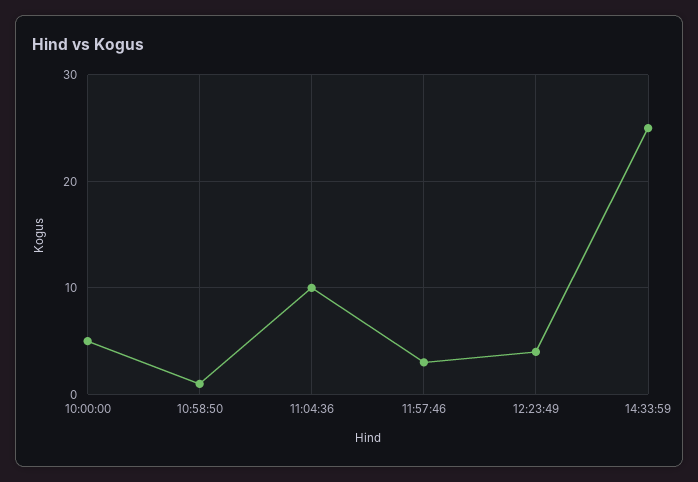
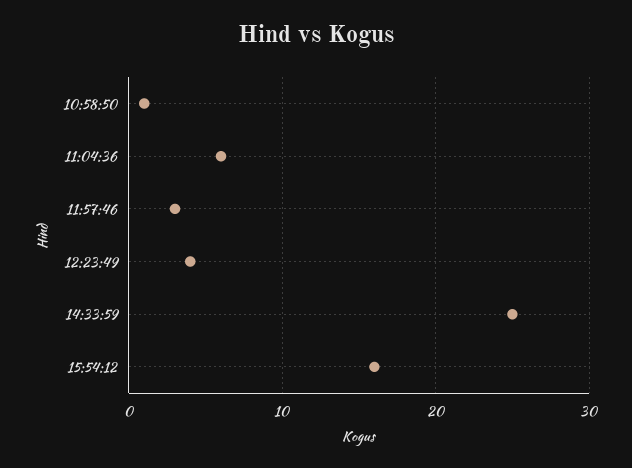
10:00:00: 5 -> none
11:04:36: 10 -> 6
15:54:12: none -> 16

